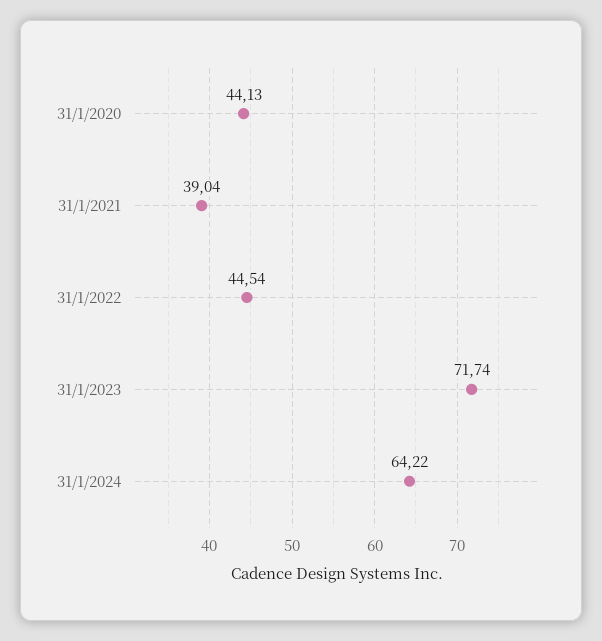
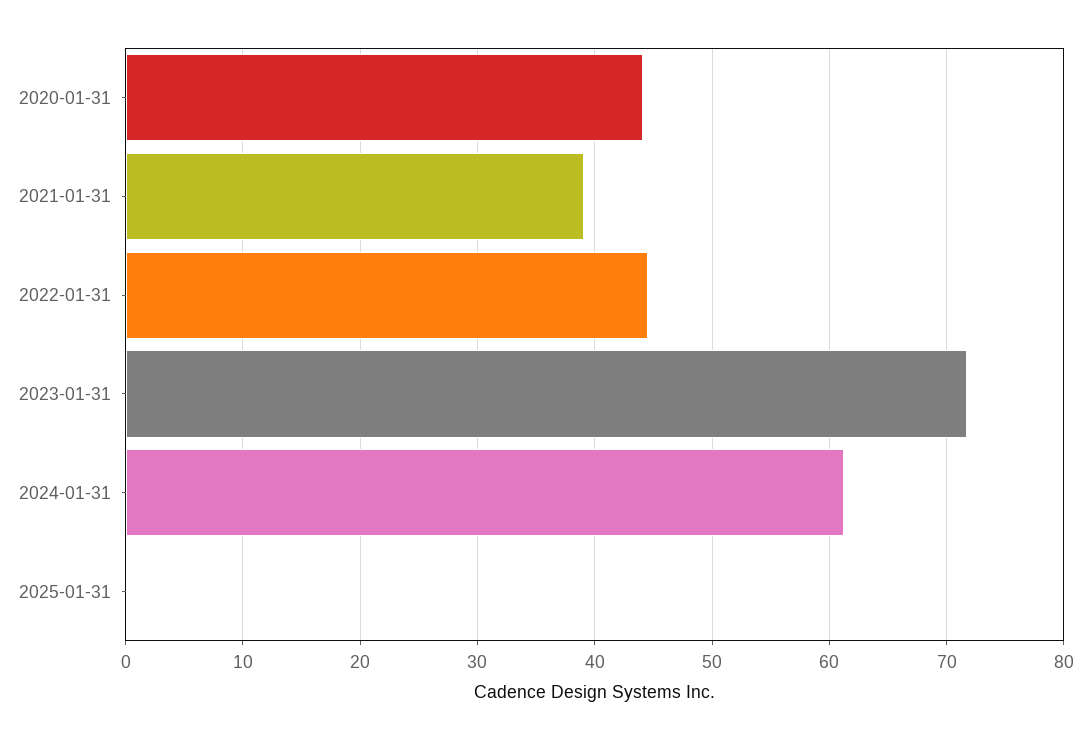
31/1/2024: 64.22 -> 61
2025-01-31: none -> 0

